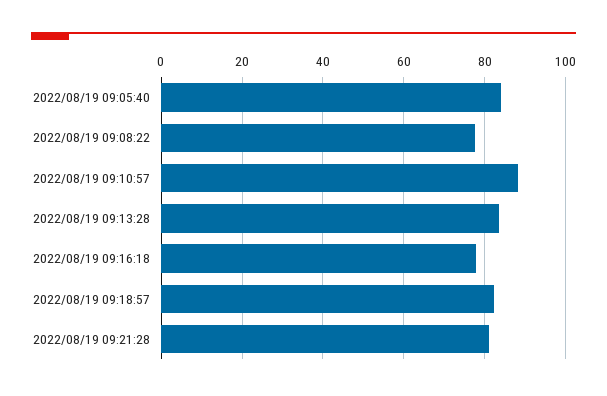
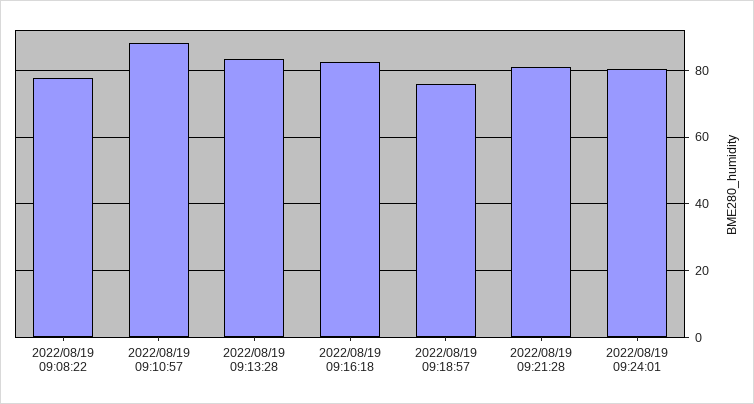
2022/08/19 09:05:40: 84 -> none
2022/08/19 09:16:18: 78 -> 82
2022/08/19 09:18:57: 82 -> 76
2022/08/19 09:24:01: none -> 80

